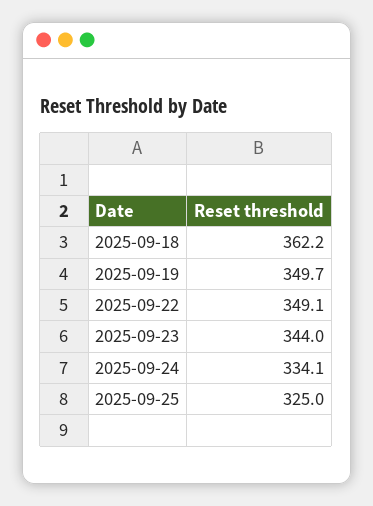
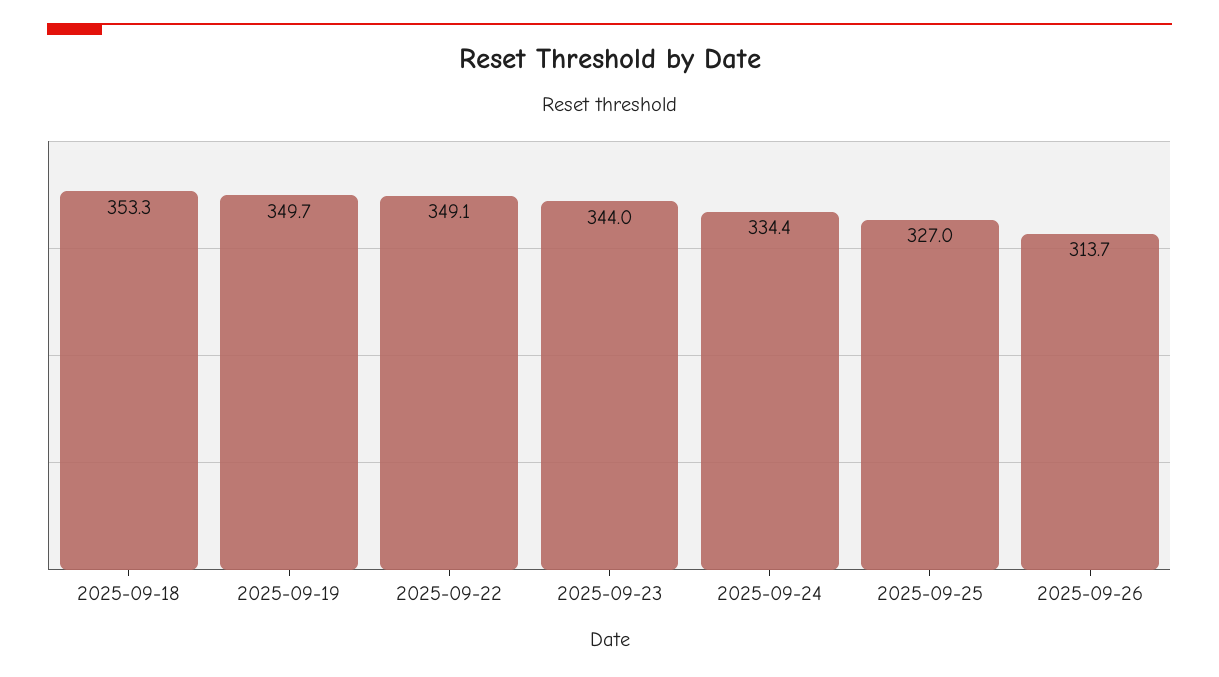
2025-09-18: 362.2 -> 353.3
2025-09-24: 334.1 -> 334.4
2025-09-25: 325 -> 327
2025-09-26: none -> 313.7

